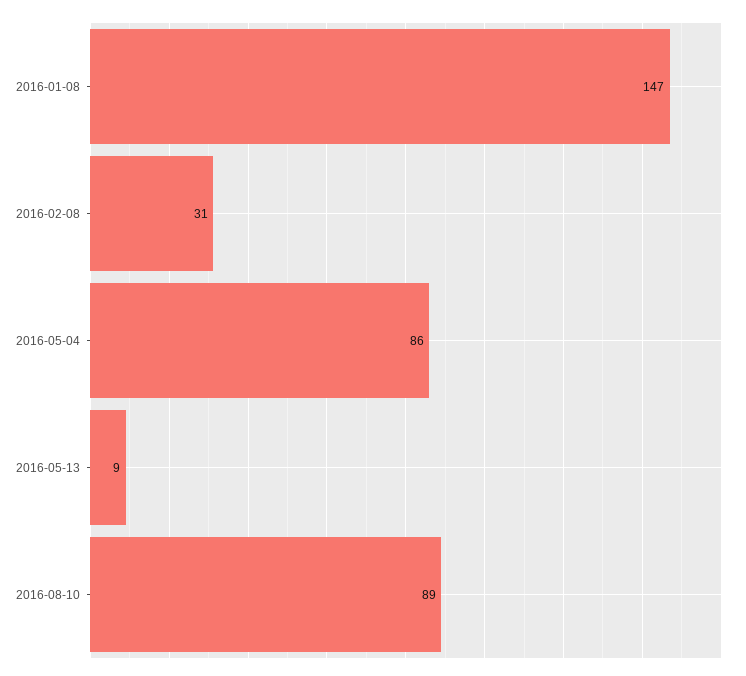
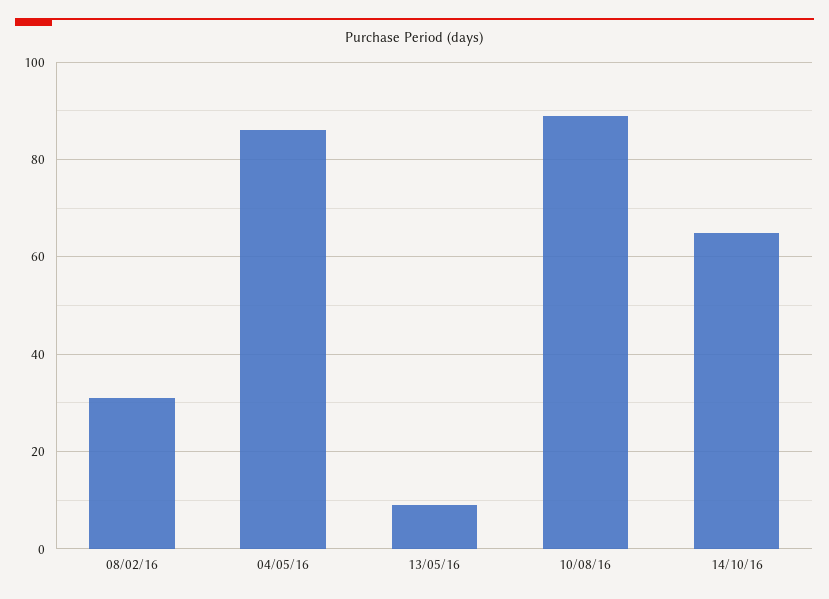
2016-01-08: 147 -> none
14/10/16: none -> 65

